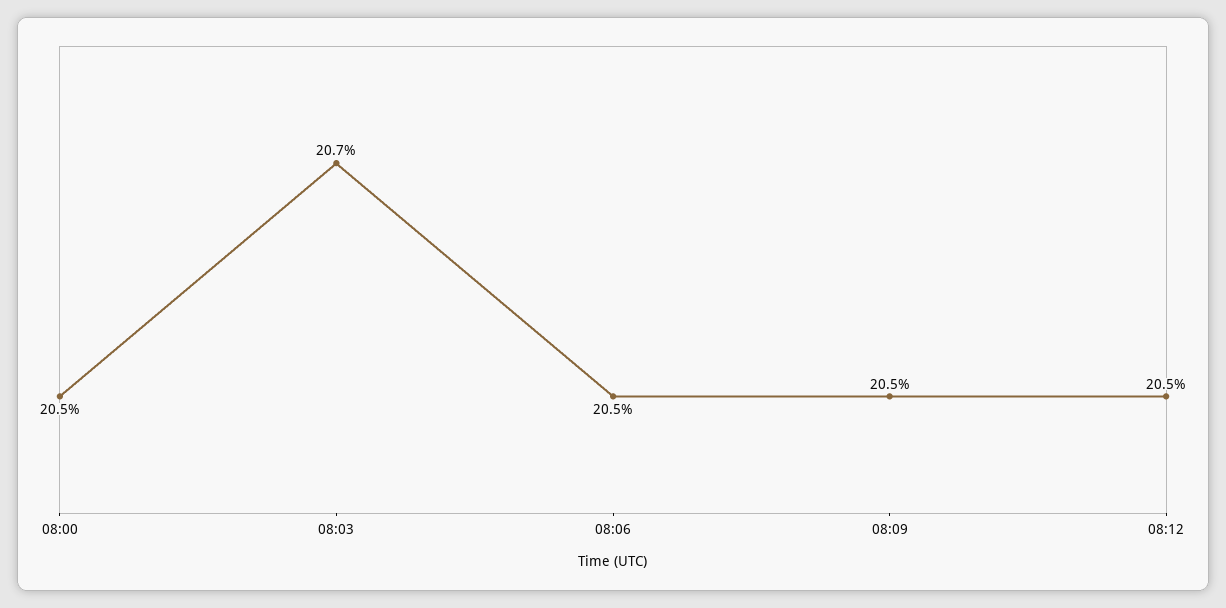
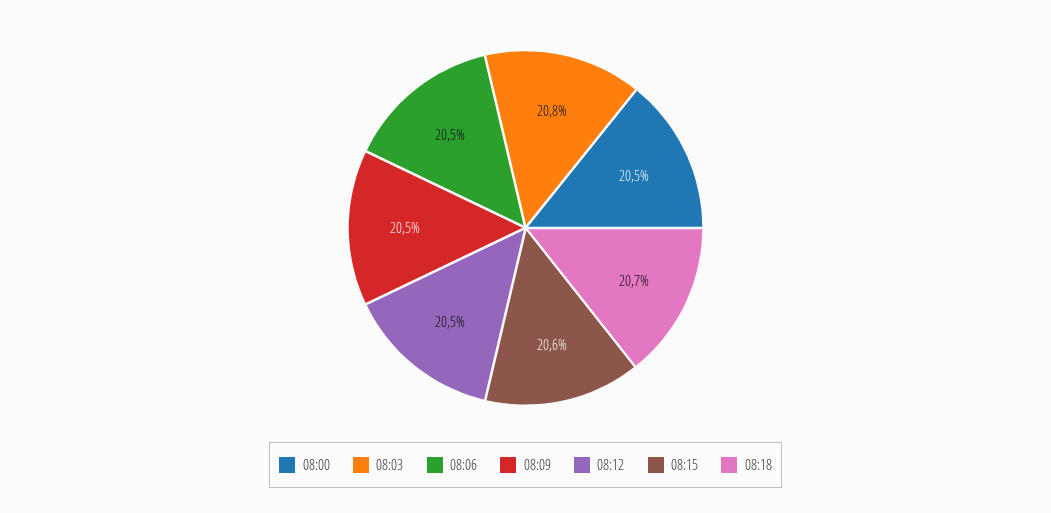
08:03: 20.7 -> 20.8
08:15: none -> 20.6
08:18: none -> 20.7

